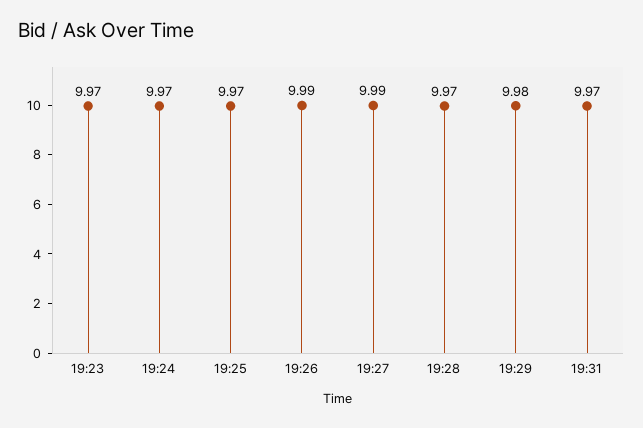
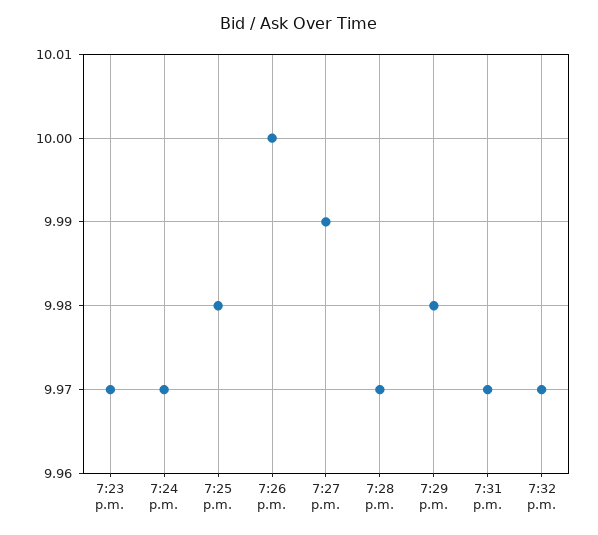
19:25: 9.97 -> 9.98
19:26: 9.99 -> 10
7:32 p.m.: none -> 9.97

